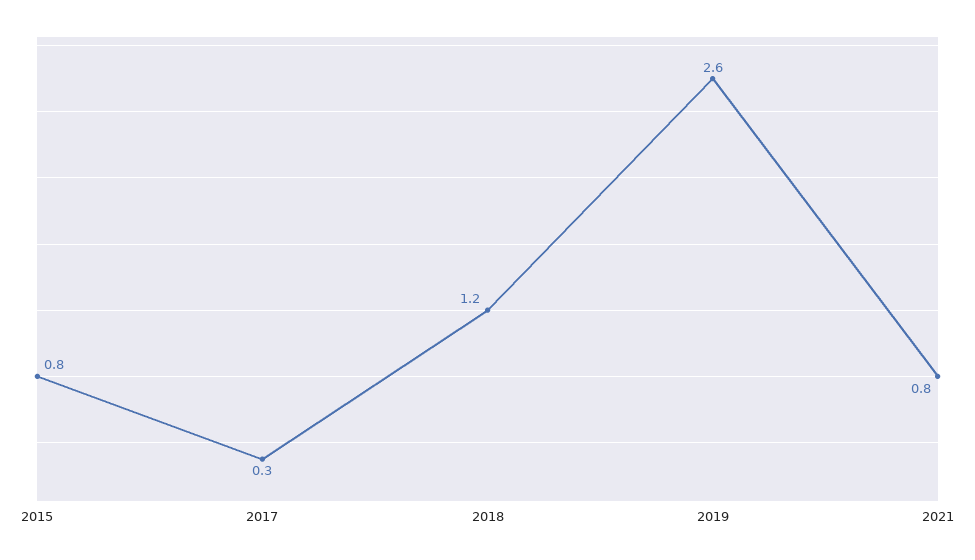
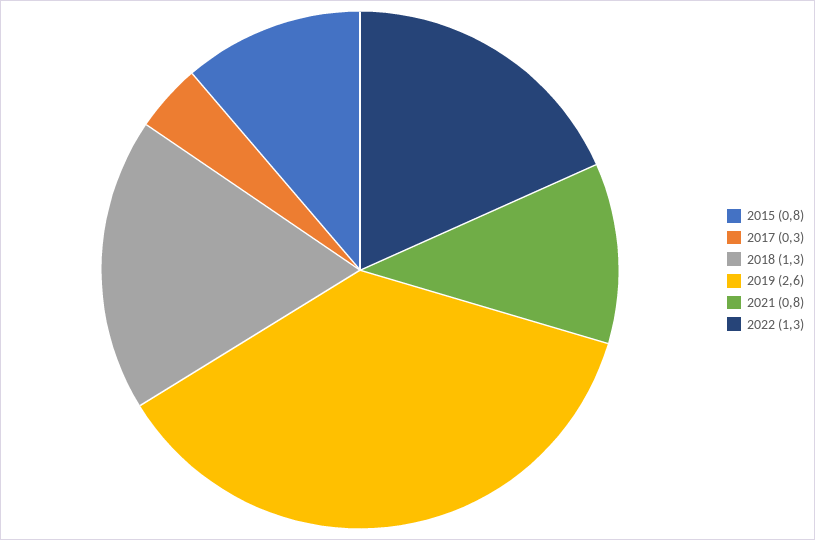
2018: 1.2 -> 1.3
2022: none -> 1.3

